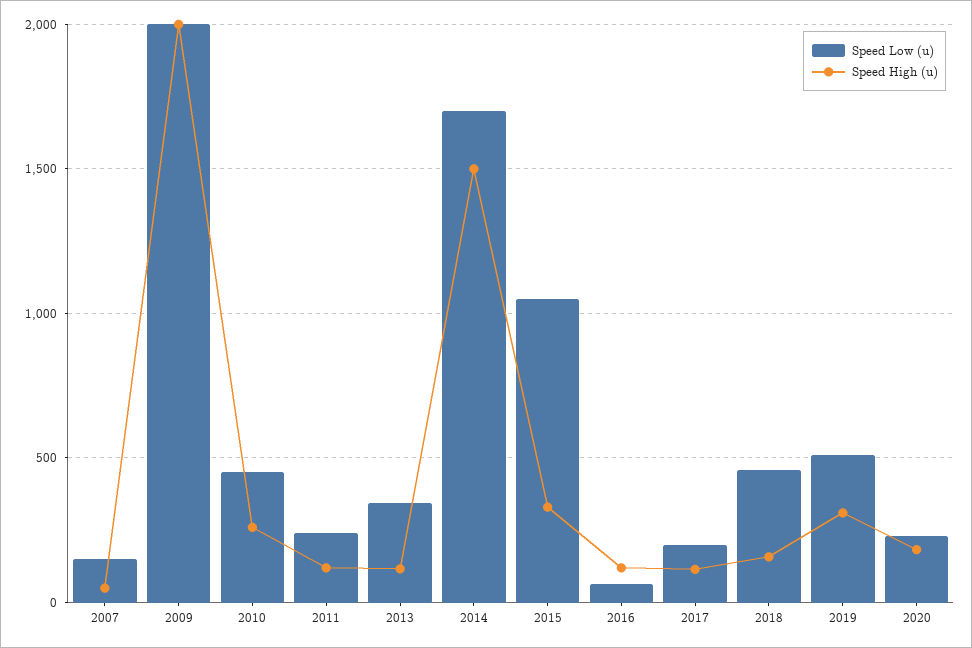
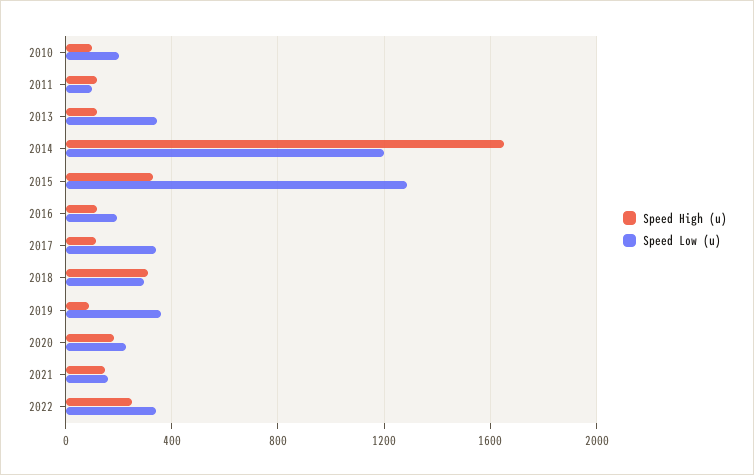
Speed Low (u), 2007: 150 -> none
Speed High (u), 2007: 50 -> none
Speed Low (u), 2009: 2000 -> none
Speed High (u), 2009: 2000 -> none
Speed Low (u), 2010: 450 -> 200
Speed High (u), 2010: 250 -> 100
Speed Low (u), 2011: 250 -> 100
Speed Low (u), 2014: 1700 -> 1200
Speed High (u), 2014: 1500 -> 1650
Speed Low (u), 2015: 1050 -> 1300
Speed Low (u), 2016: 50 -> 200
Speed Low (u), 2017: 200 -> 350
Speed Low (u), 2018: 450 -> 300
Speed High (u), 2018: 150 -> 300
Speed Low (u), 2019: 500 -> 350
Speed High (u), 2019: 300 -> 100
Speed High (u), 2021: none -> 150
Speed Low (u), 2021: none -> 150
Speed High (u), 2022: none -> 250
Speed Low (u), 2022: none -> 350

